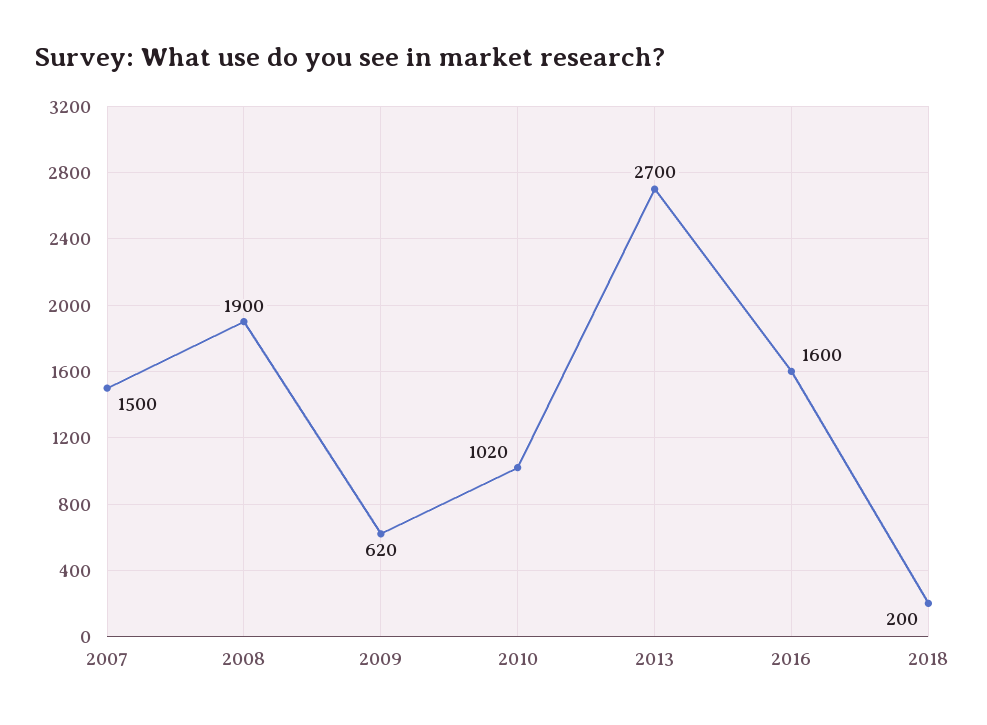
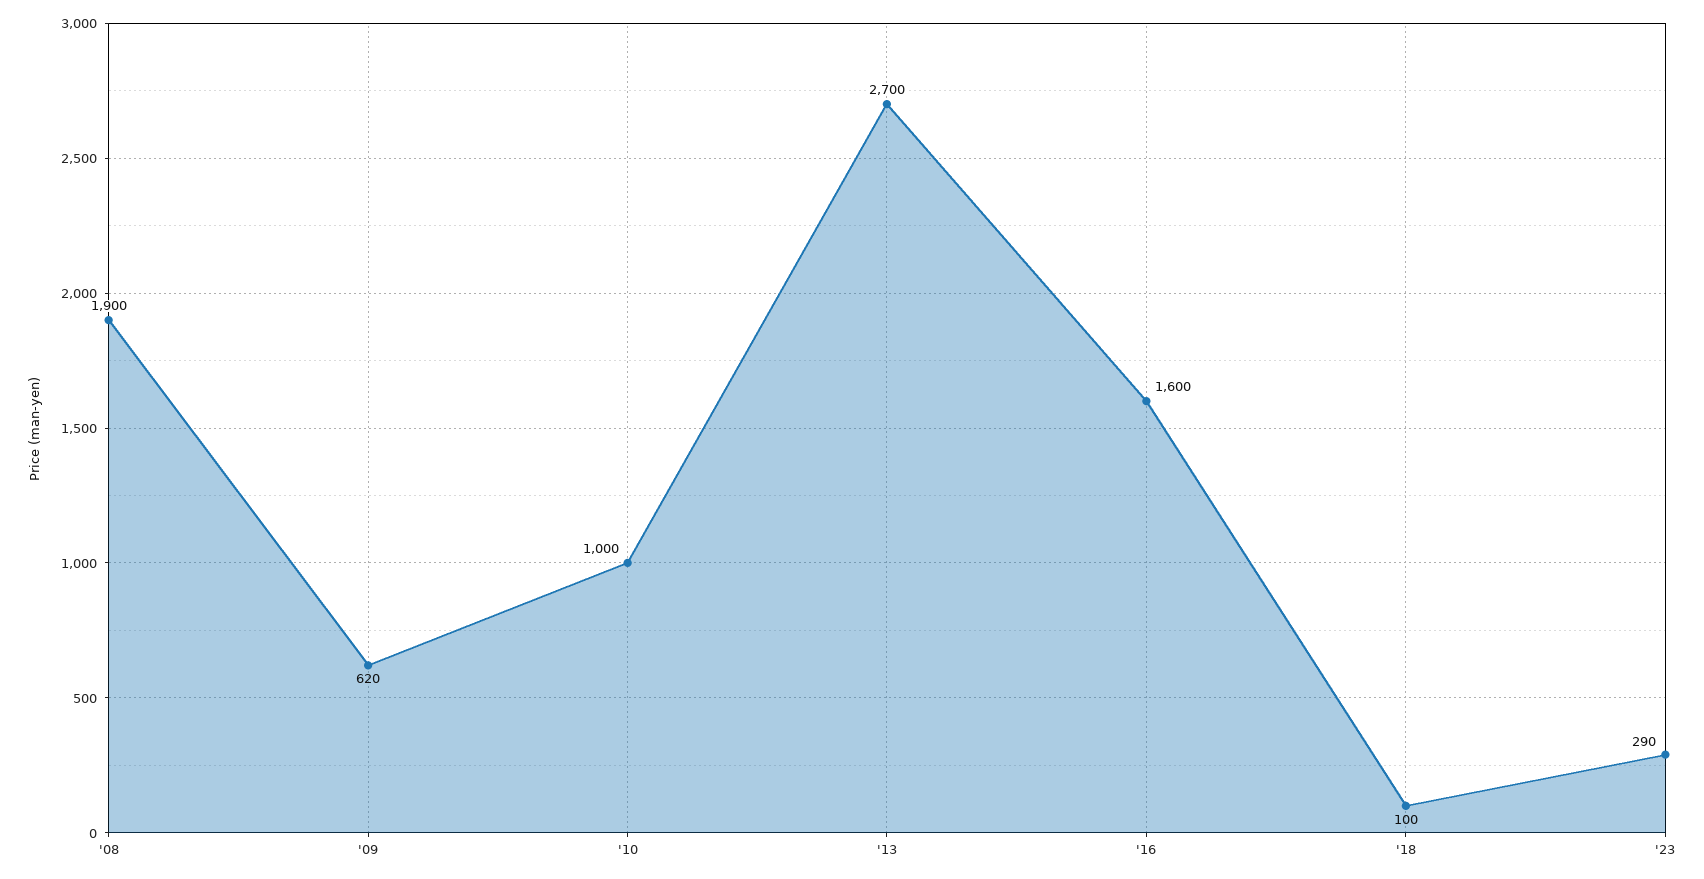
2007: 1500 -> none
2010: 1020 -> 1000
2018: 200 -> 100
'23: none -> 290

